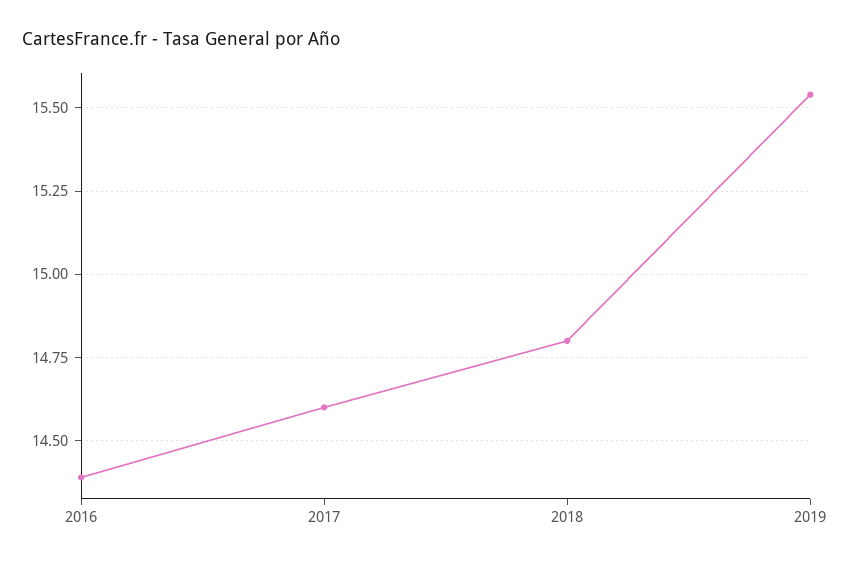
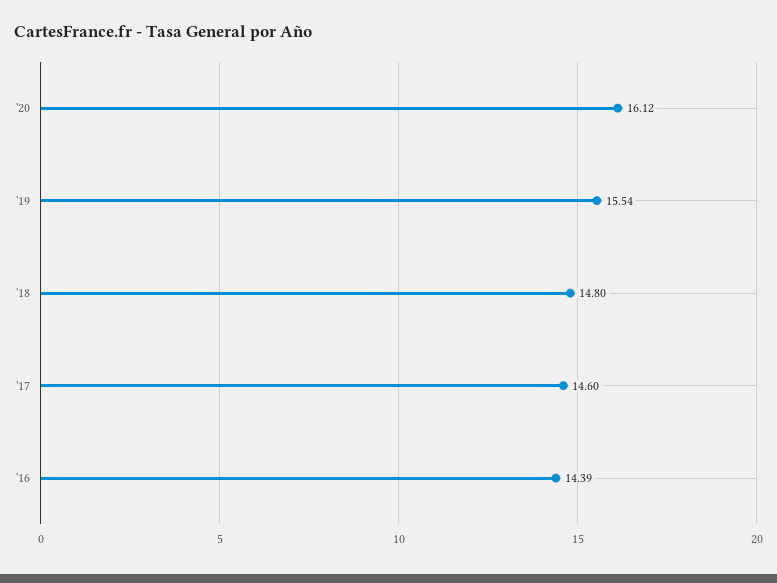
'20: none -> 16.12

